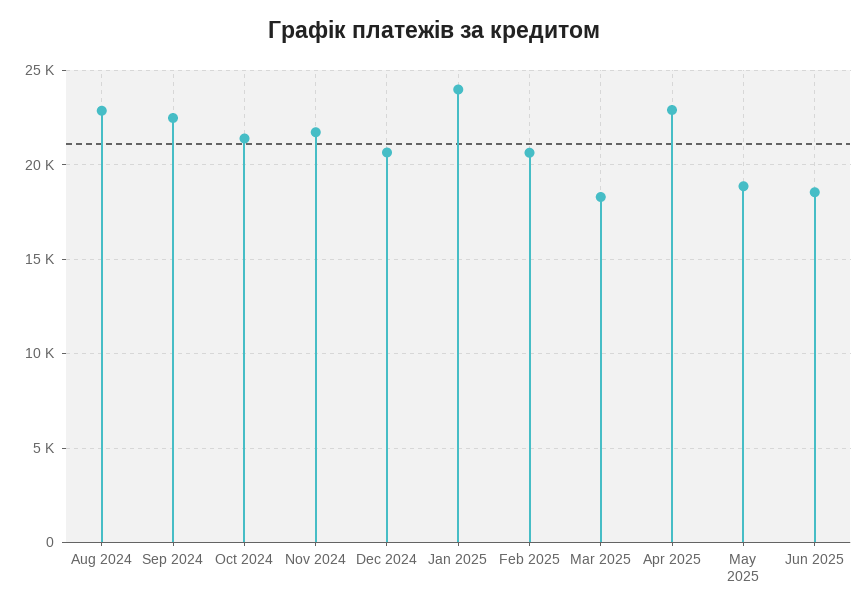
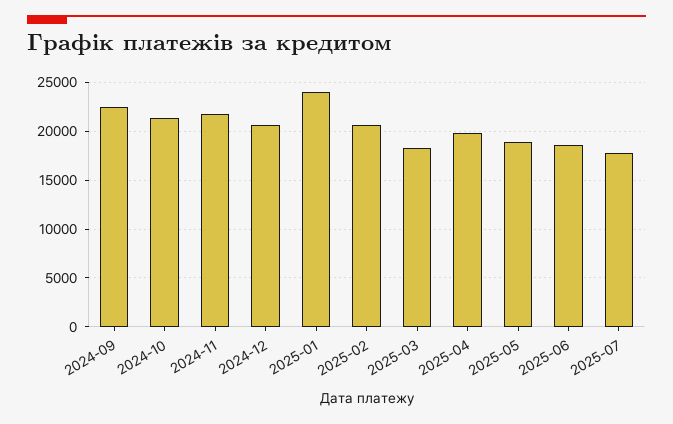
Aug 2024: 23000 -> none
Apr 2025: 23000 -> 20000
2025-07: none -> 18000

